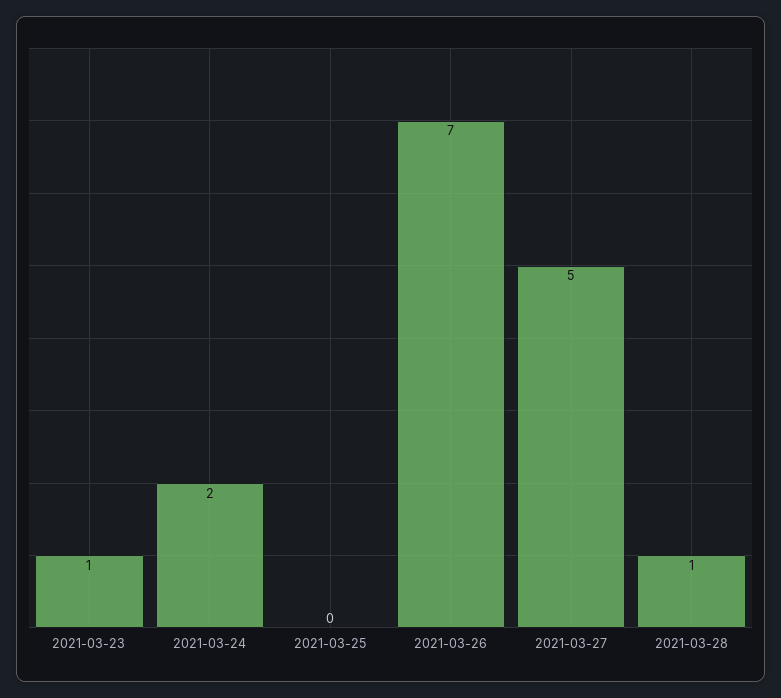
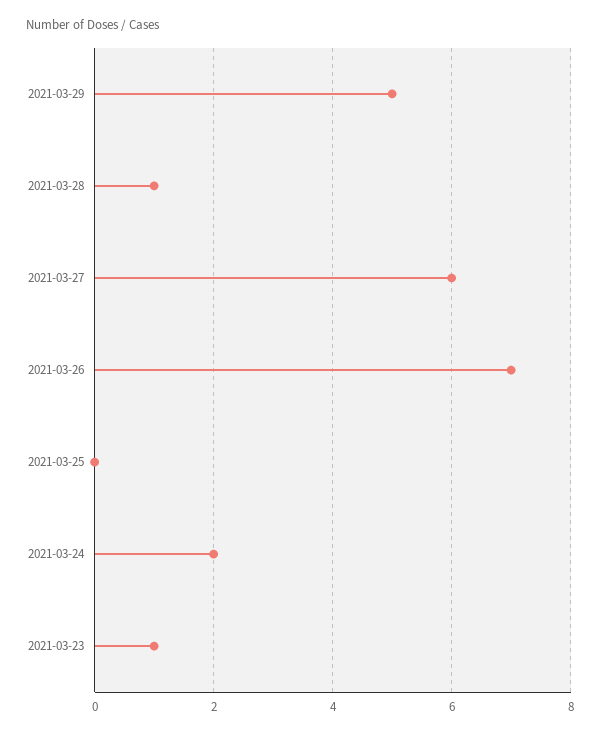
2021-03-27: 5 -> 6
2021-03-29: none -> 5

